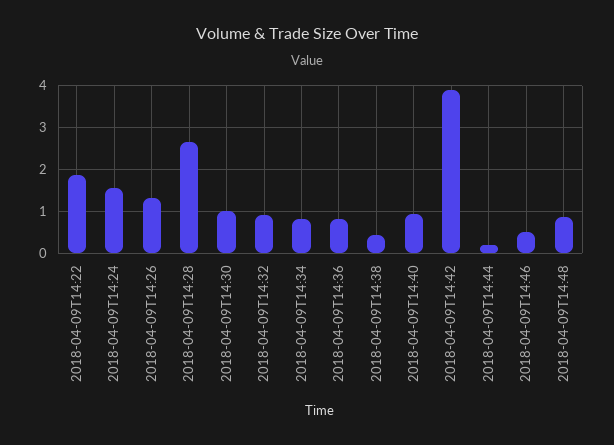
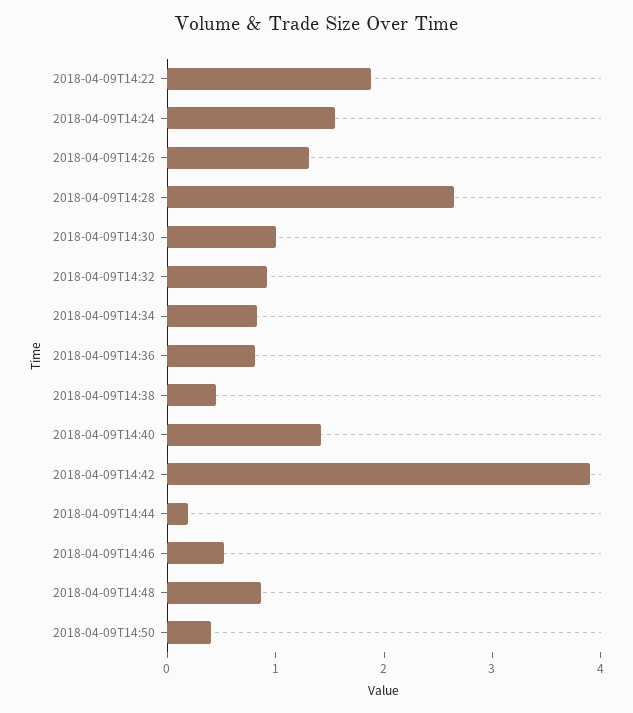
2018-04-09T14:40: 1 -> 1.4
2018-04-09T14:50: none -> 0.4

